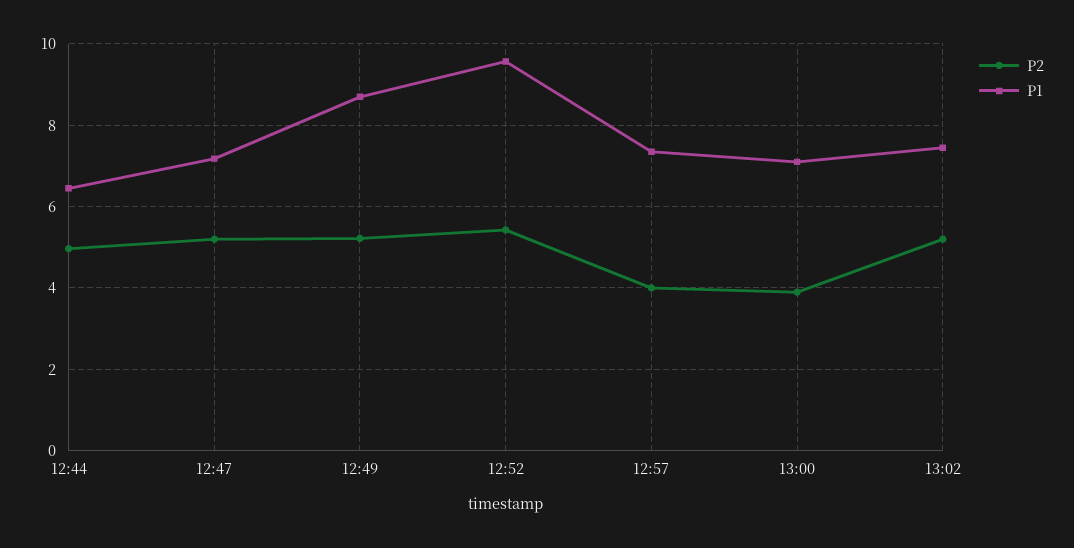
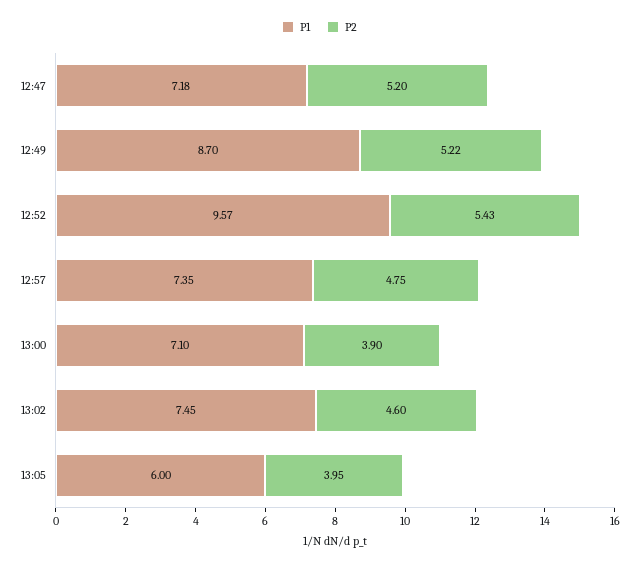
P2, 12:44: 5 -> none
P1, 12:44: 6.4 -> none
P2, 12:57: 4 -> 4.75
P2, 13:02: 5.2 -> 4.6
P1, 13:05: none -> 6
P2, 13:05: none -> 3.95

